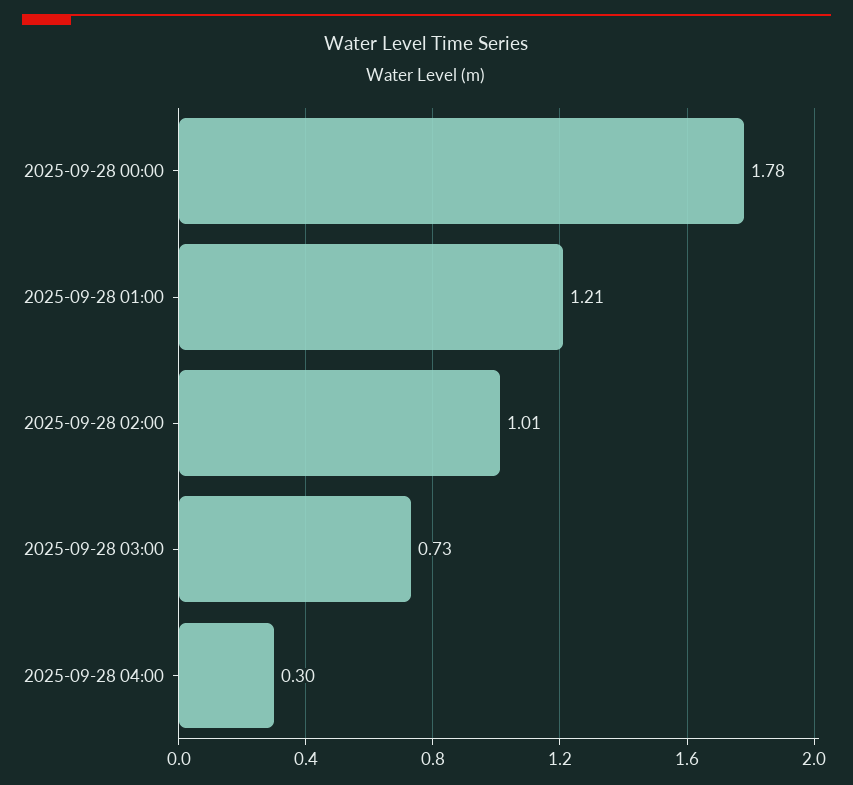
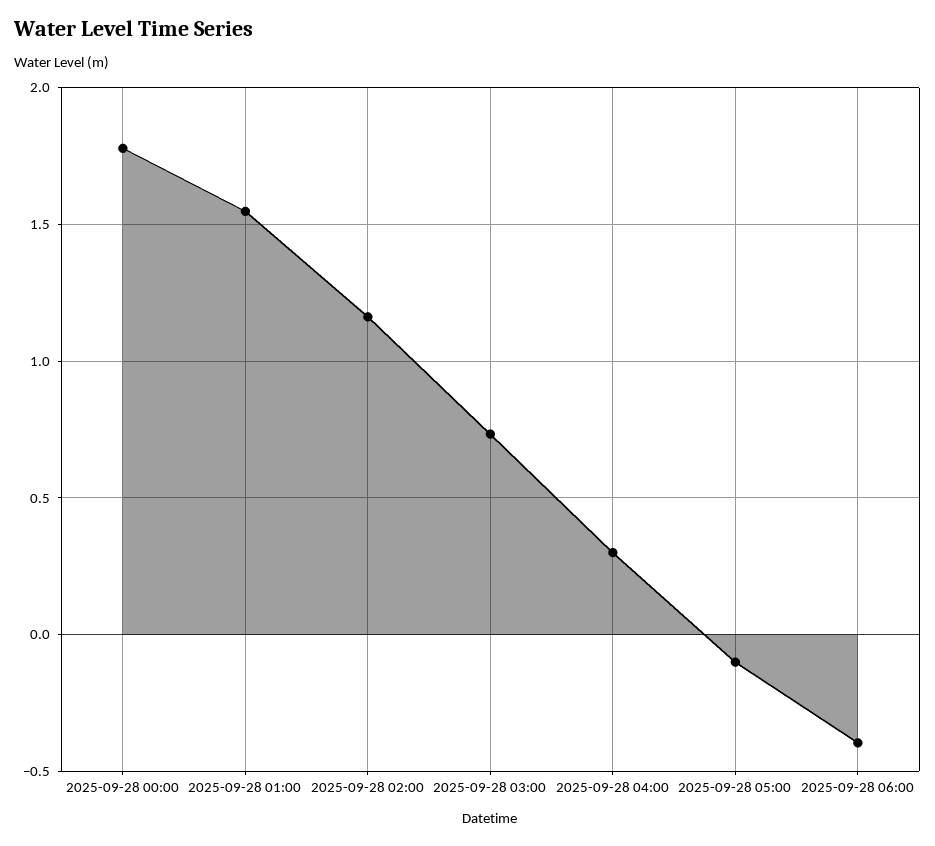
2025-09-28 01:00: 1.21 -> 1.55
2025-09-28 02:00: 1.01 -> 1.15
2025-09-28 05:00: none -> -0.1
2025-09-28 06:00: none -> -0.4

